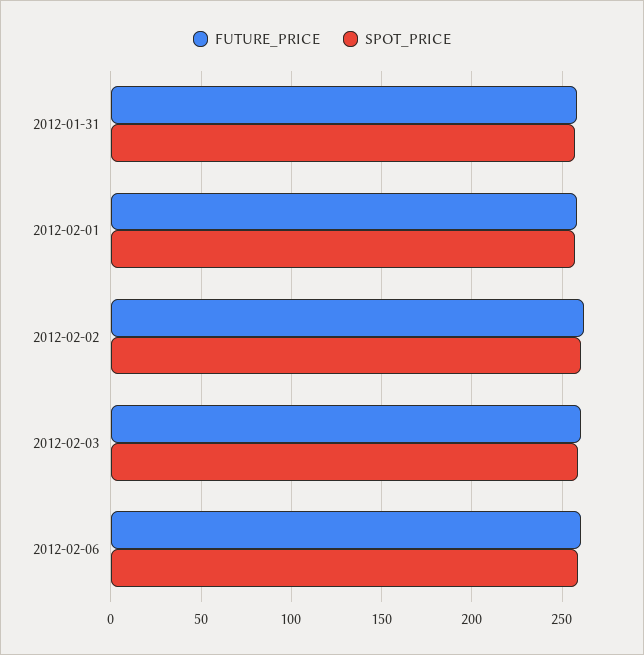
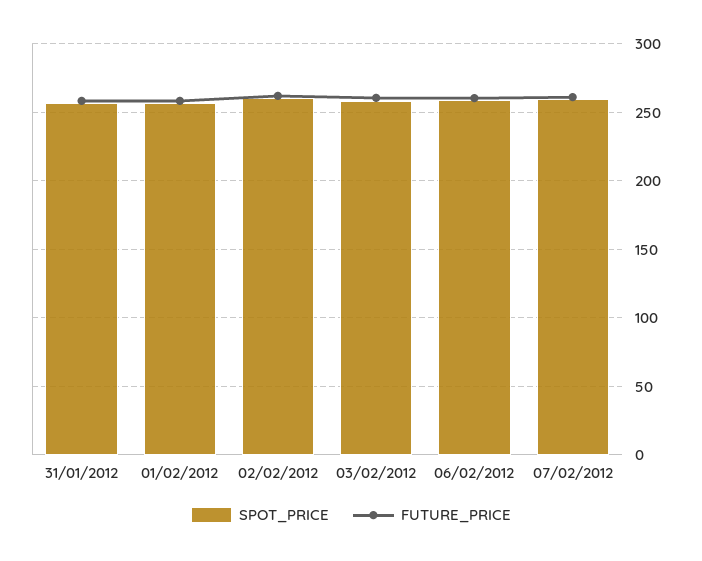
SPOT_PRICE, 07/02/2012: none -> 260
FUTURE_PRICE, 07/02/2012: none -> 260

